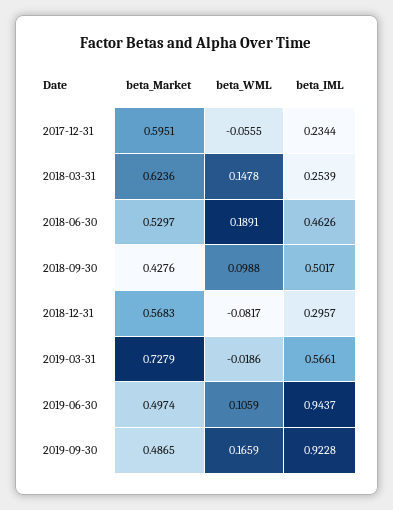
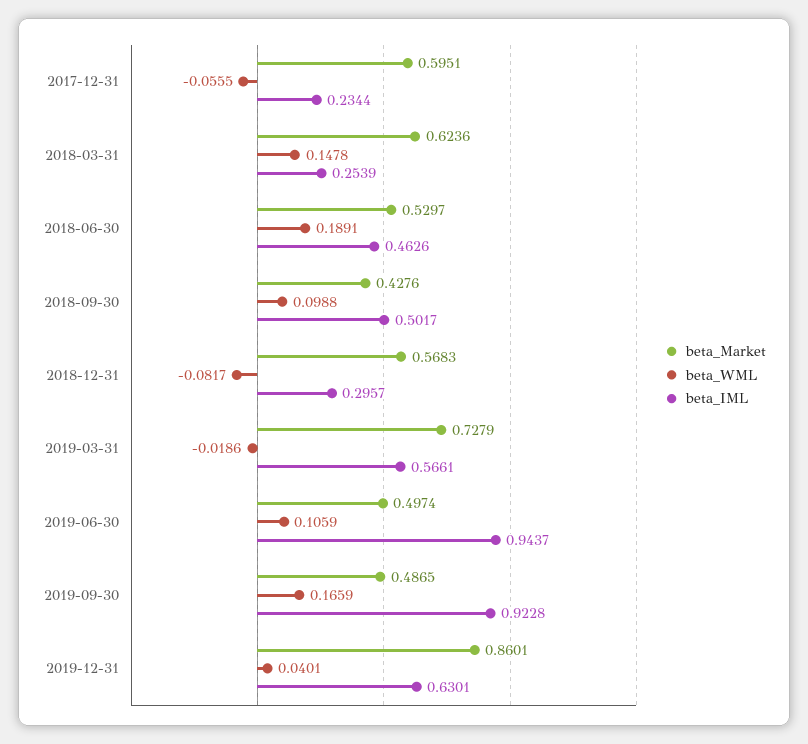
beta_Market, 2019-12-31: none -> 0.8601
beta_WML, 2019-12-31: none -> 0.0401
beta_IML, 2019-12-31: none -> 0.6301

